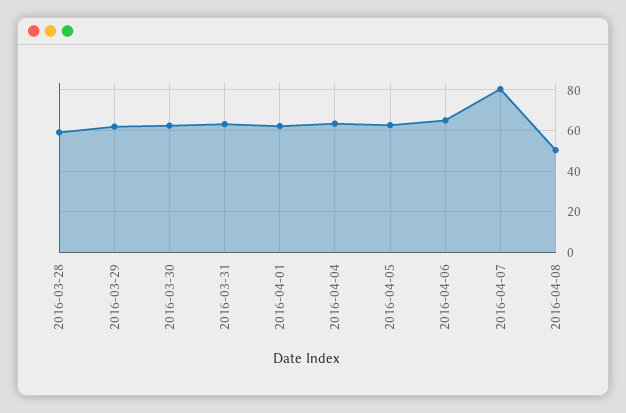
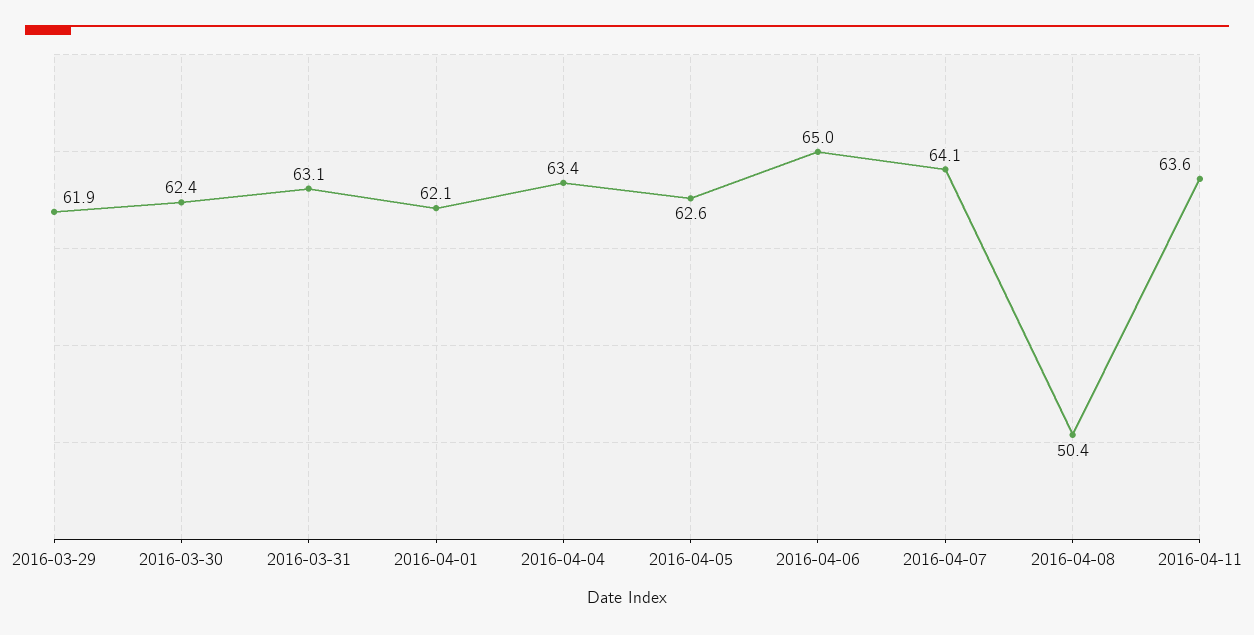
2016-03-28: 60 -> none
2016-04-07: 80 -> 64.1
2016-04-11: none -> 63.6

